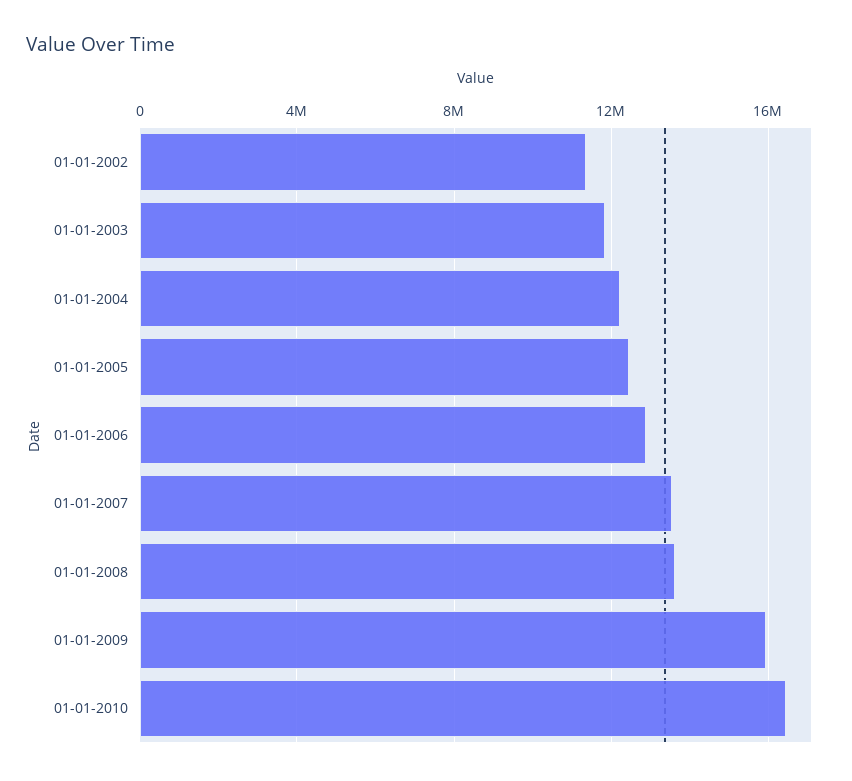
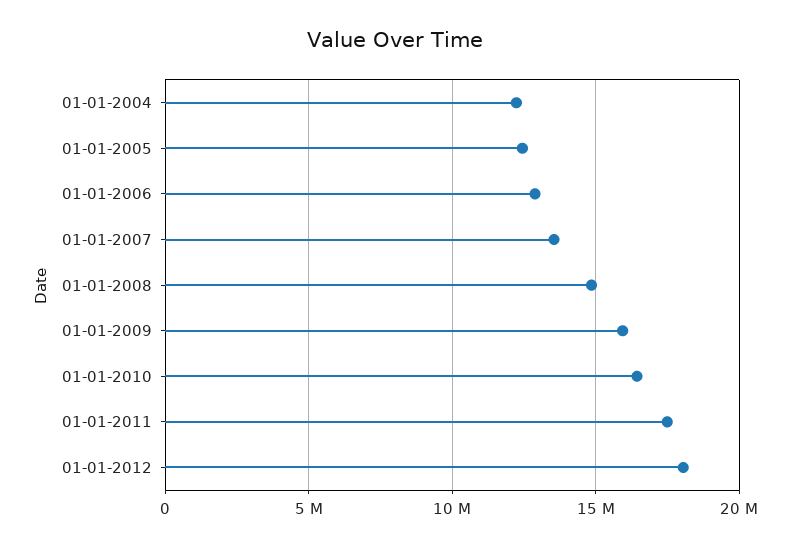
01-01-2002: 11500000 -> none
01-01-2003: 12000000 -> none
01-01-2008: 13500000 -> 15000000
01-01-2011: none -> 17500000
01-01-2012: none -> 18000000

